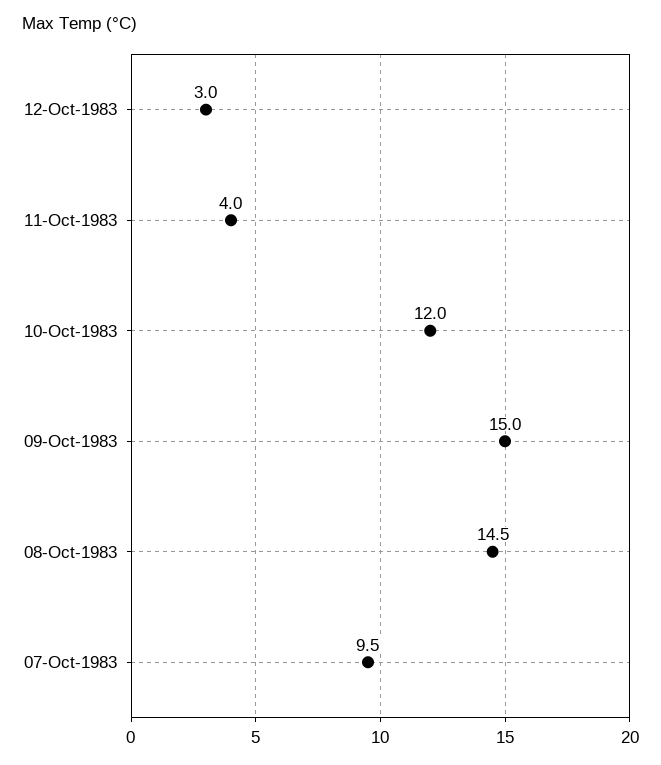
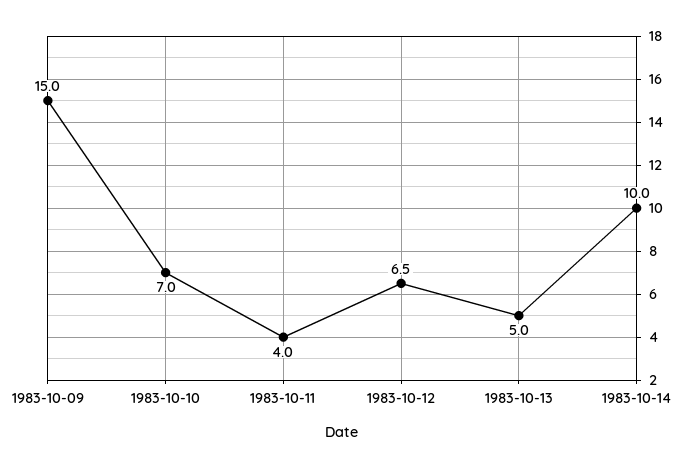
12-Oct-1983: 3 -> 6.5
10-Oct-1983: 12 -> 7
08-Oct-1983: 14.5 -> none
07-Oct-1983: 9.5 -> none
1983-10-13: none -> 5
1983-10-14: none -> 10

